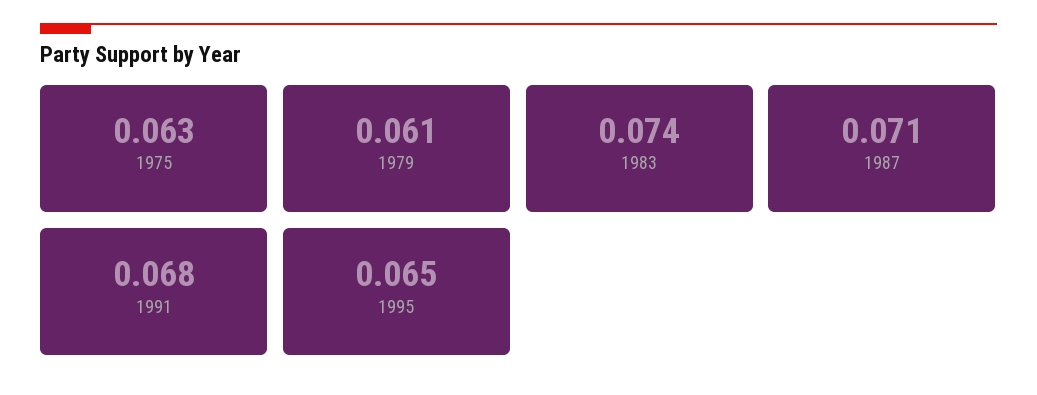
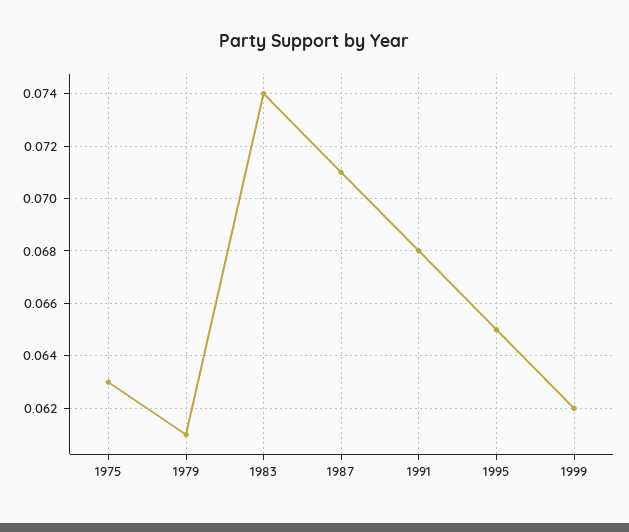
1999: none -> 0.062

